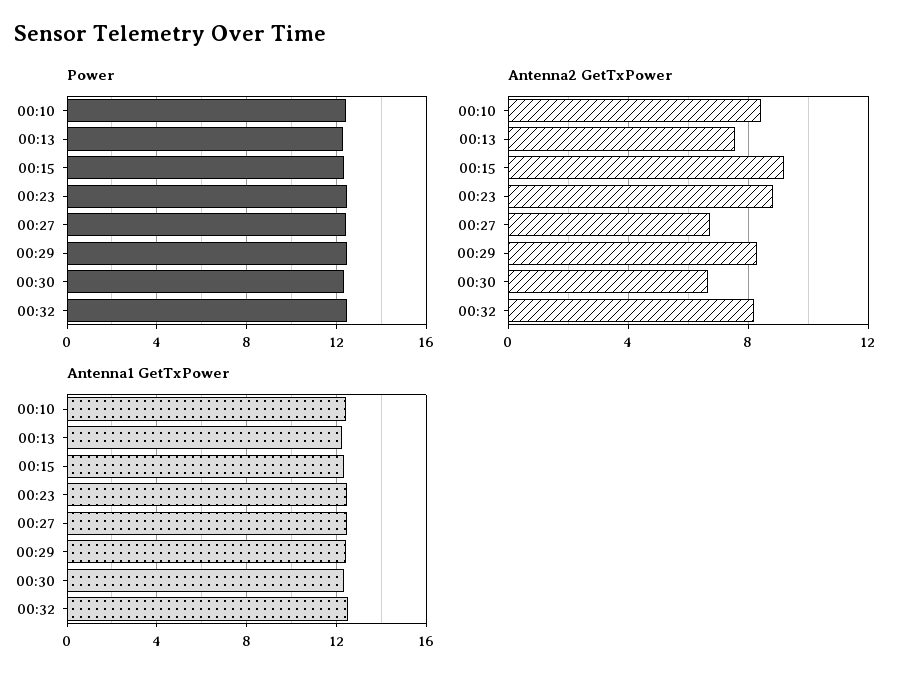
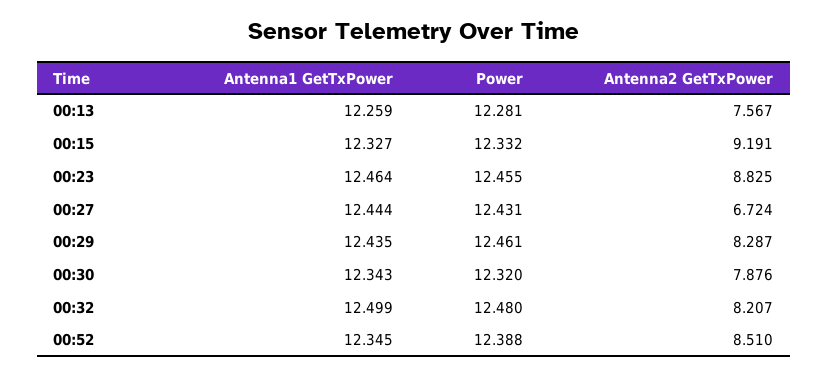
Power, 00:10: 12.5 -> none
Antenna2 GetTxPower, 00:10: 8.5 -> none
Antenna2 GetTxPower, 00:30: 6.5 -> 7.876
Antenna1 GetTxPower, 00:10: 12.5 -> none
Antenna1 GetTxPower, 00:52: none -> 12.345
Power, 00:52: none -> 12.388
Antenna2 GetTxPower, 00:52: none -> 8.51

